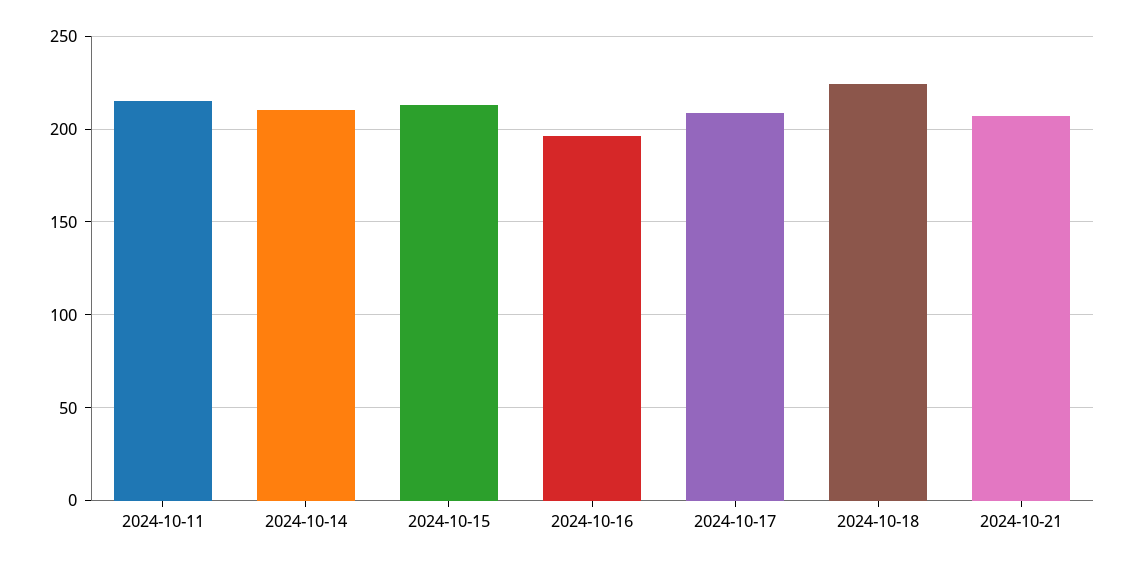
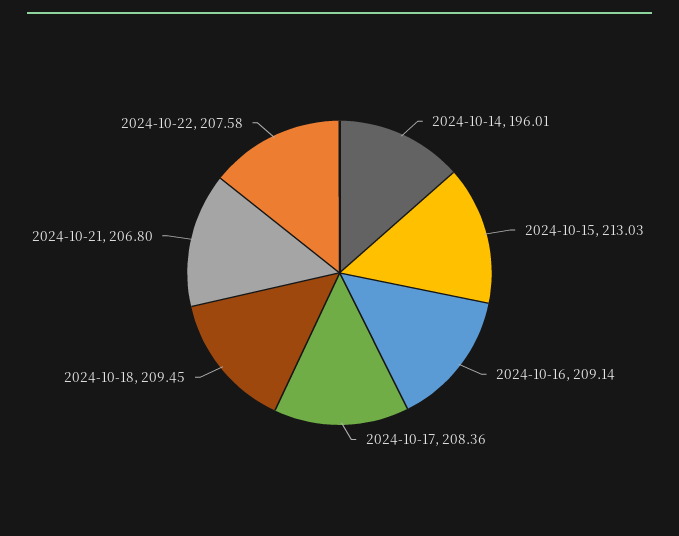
2024-10-11: 215 -> none
2024-10-14: 210 -> 196.01
2024-10-16: 195 -> 209.14
2024-10-18: 225 -> 209.45
2024-10-22: none -> 207.58

